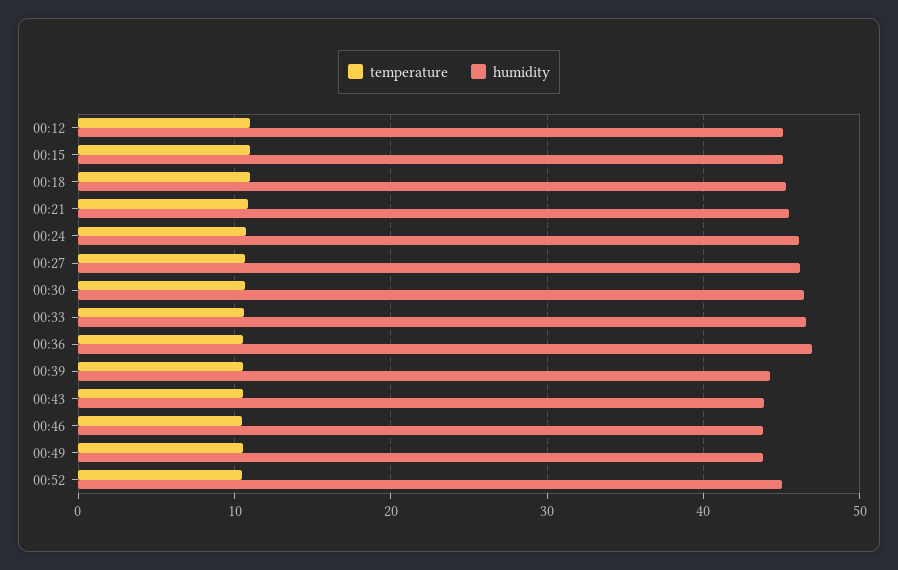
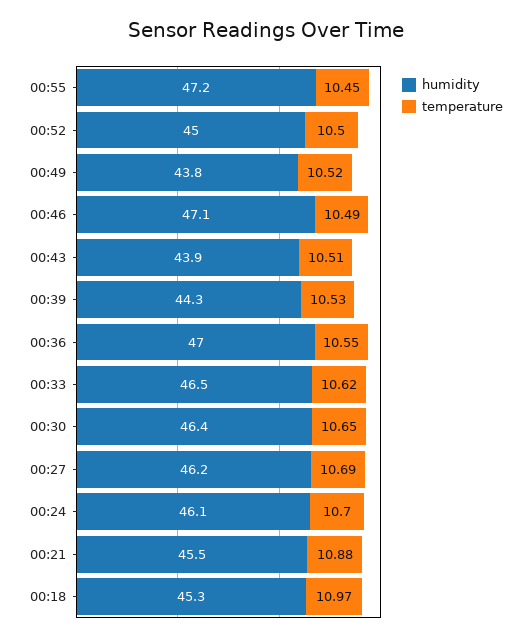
temperature, 00:12: 11 -> none
humidity, 00:12: 45 -> none
temperature, 00:15: 11 -> none
humidity, 00:15: 45 -> none
humidity, 00:46: 44 -> 47.1
humidity, 00:55: none -> 47.2
temperature, 00:55: none -> 10.45

